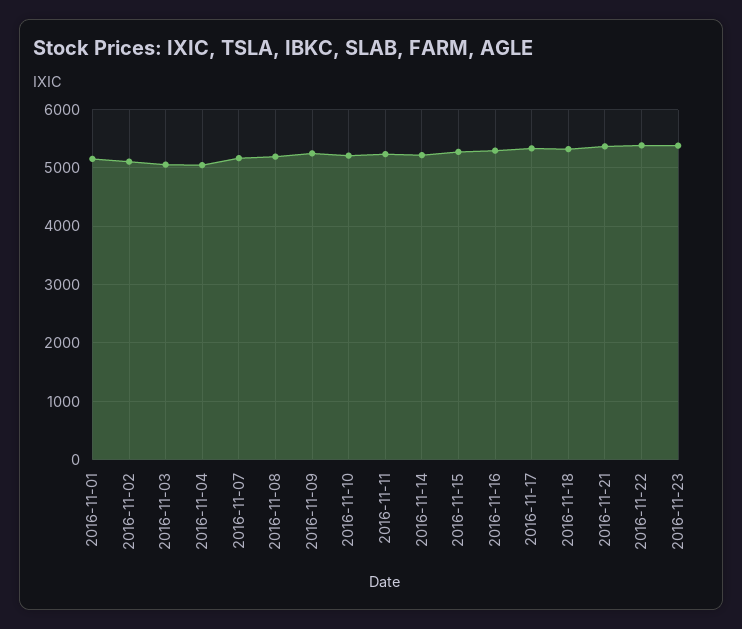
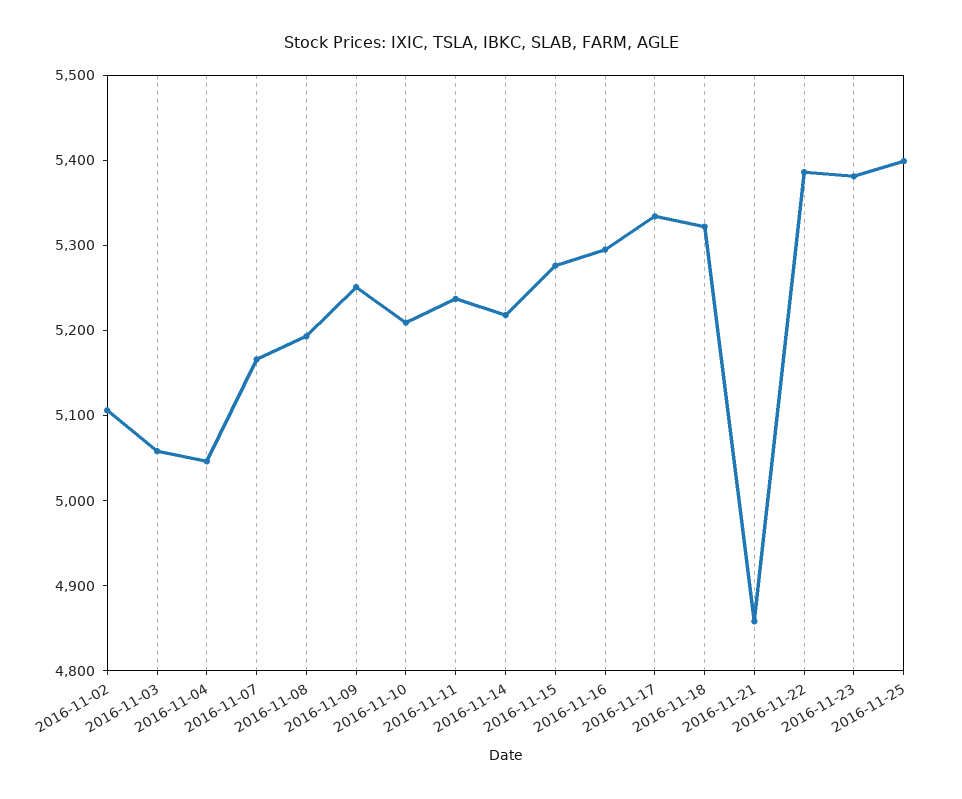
2016-11-01: 5200 -> none
2016-11-21: 5400 -> 4860
2016-11-25: none -> 5400

